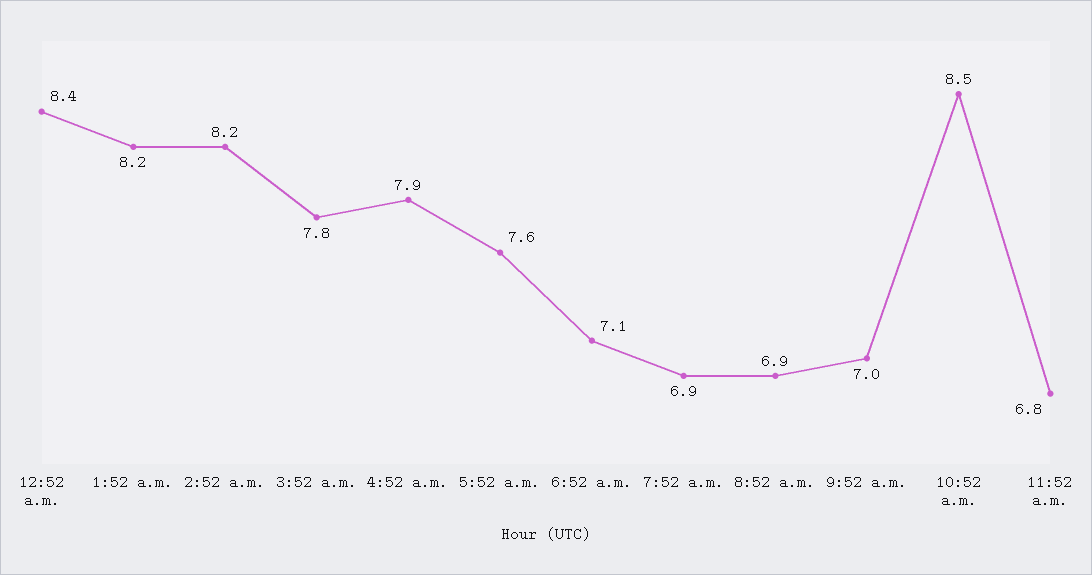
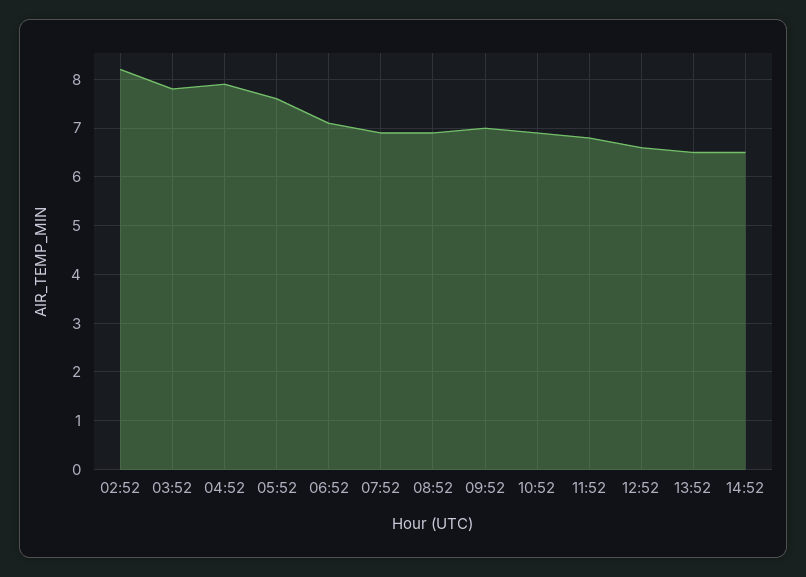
12:52 a.m.: 8.4 -> none
1:52 a.m.: 8.2 -> none
10:52 a.m.: 8.5 -> 7
12:52: none -> 6.5
13:52: none -> 6.5
14:52: none -> 6.5

